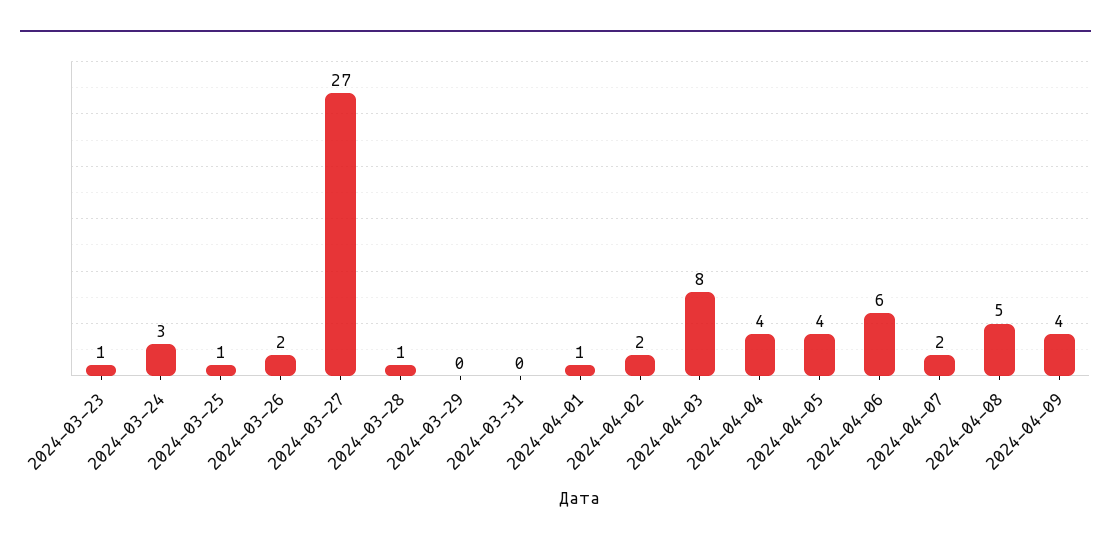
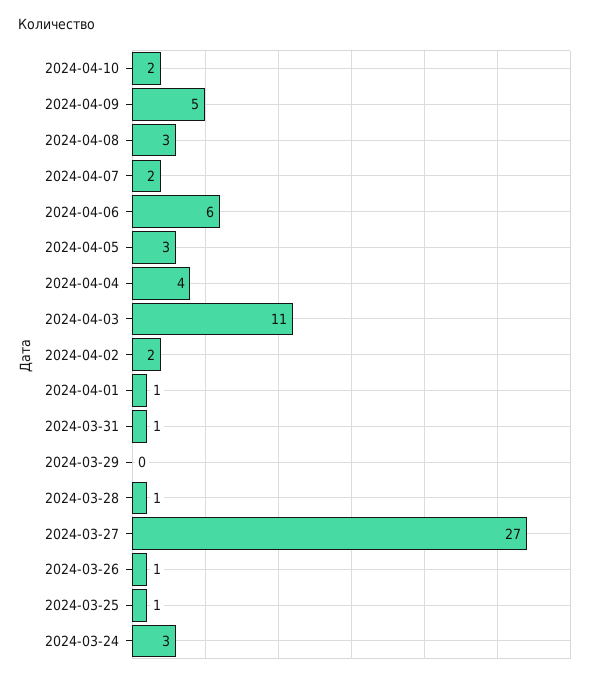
2024-03-23: 1 -> none
2024-03-26: 2 -> 1
2024-03-31: 0 -> 1
2024-04-03: 8 -> 11
2024-04-05: 4 -> 3
2024-04-08: 5 -> 3
2024-04-09: 4 -> 5
2024-04-10: none -> 2

